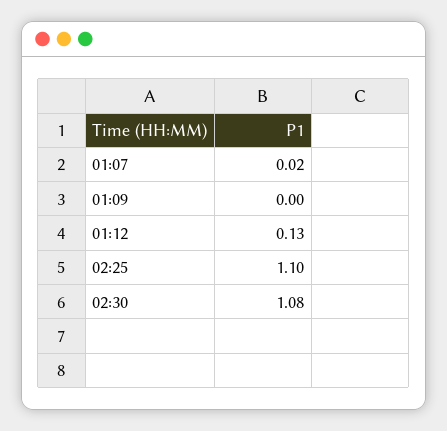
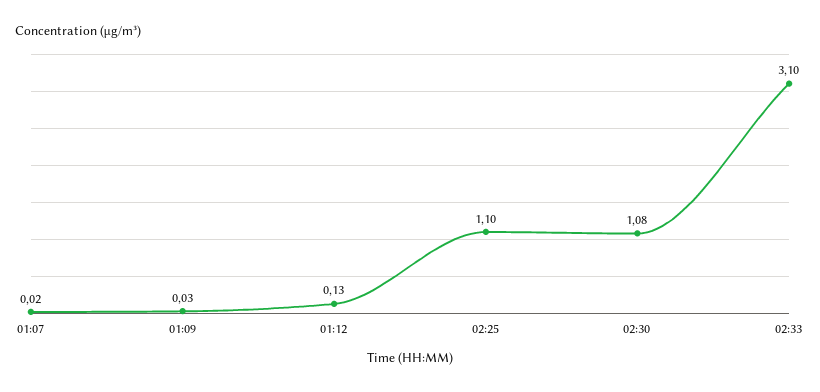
01:09: 0 -> 0.03
02:33: none -> 3.1

